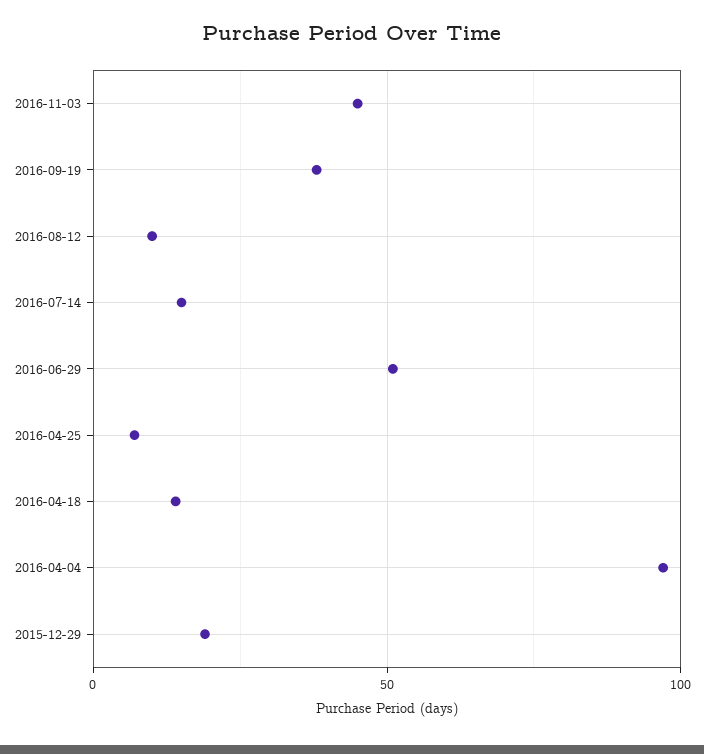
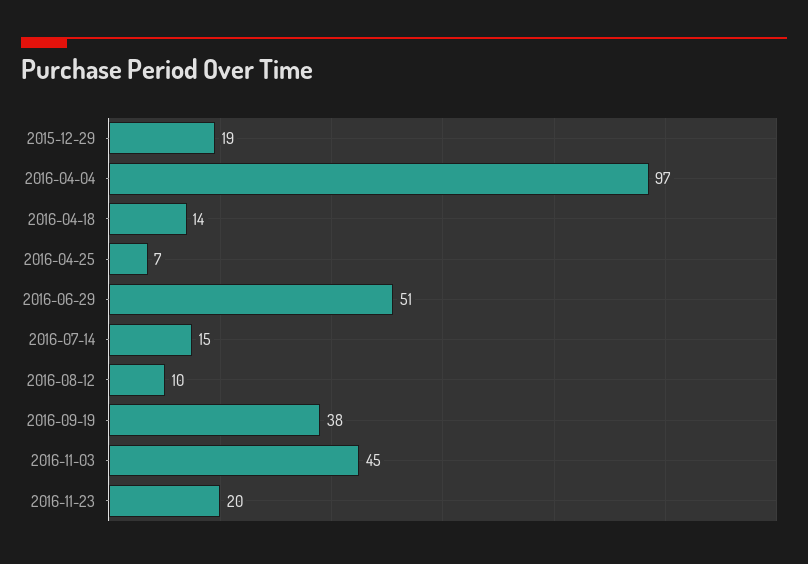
2016-11-23: none -> 20

